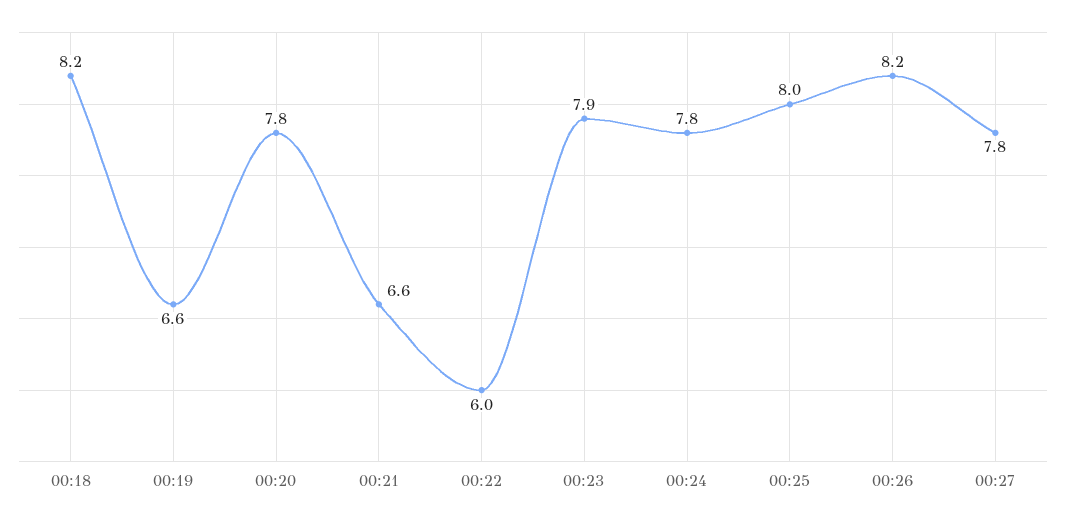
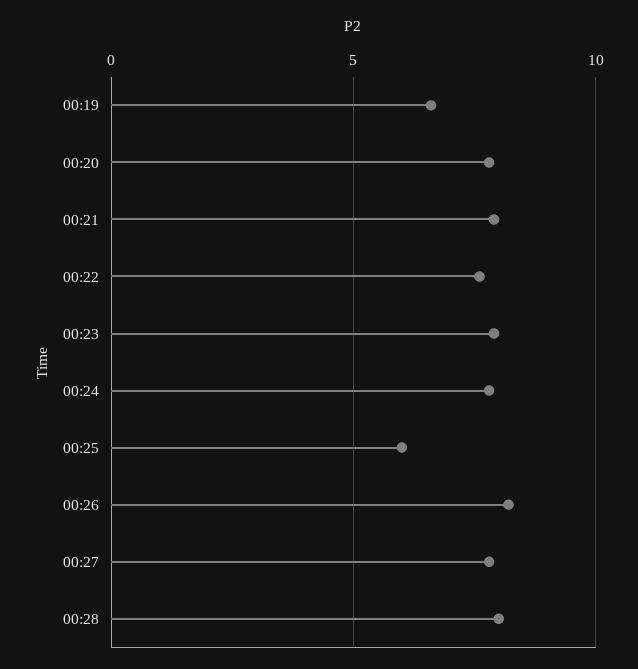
00:18: 8.2 -> none
00:21: 6.6 -> 8
00:22: 6 -> 7.5
00:25: 8 -> 6
00:28: none -> 8

